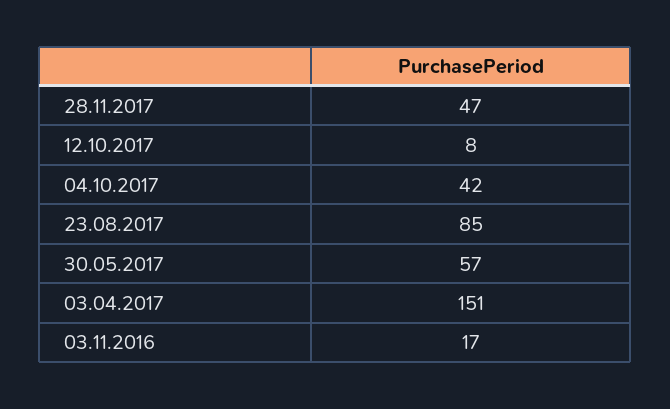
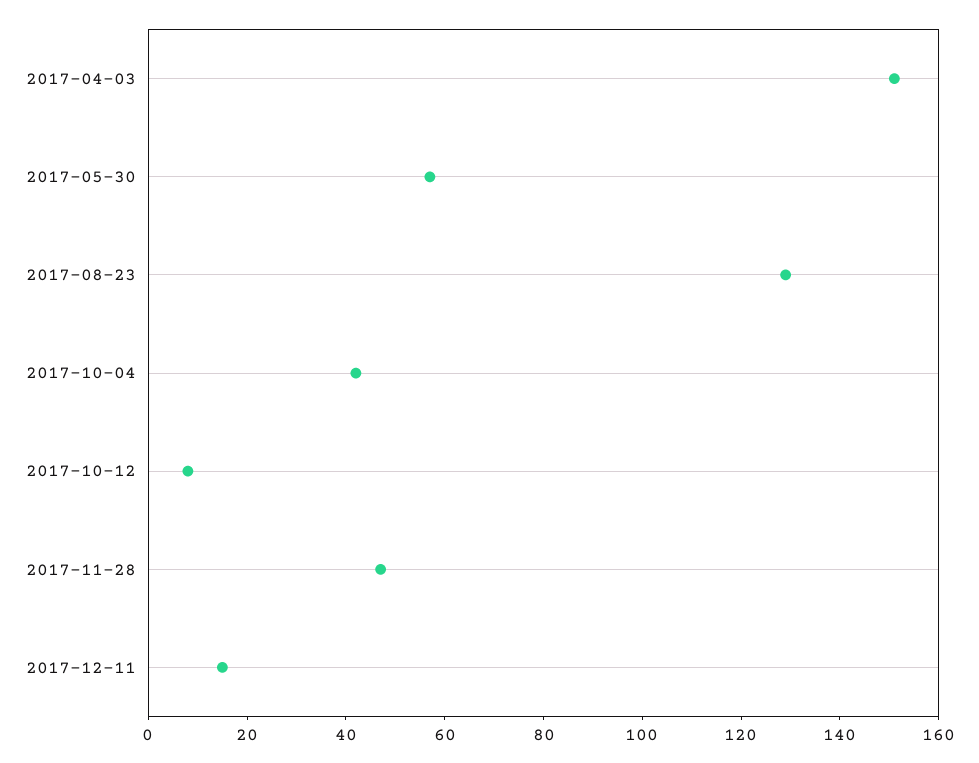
23.08.2017: 85 -> 130
03.11.2016: 17 -> none
2017-12-11: none -> 15

